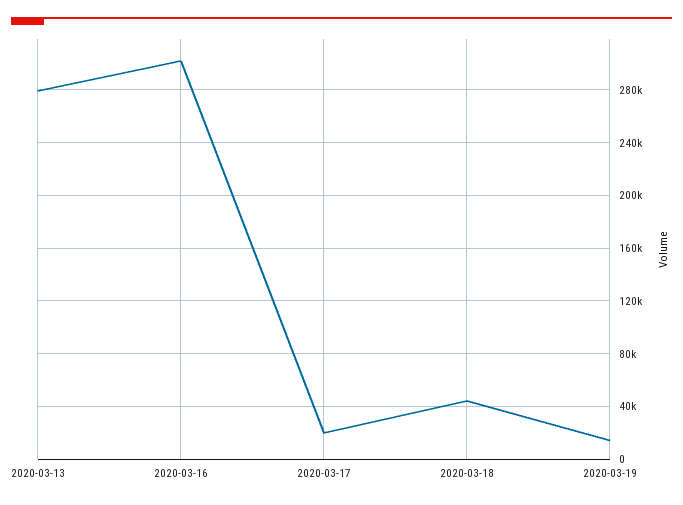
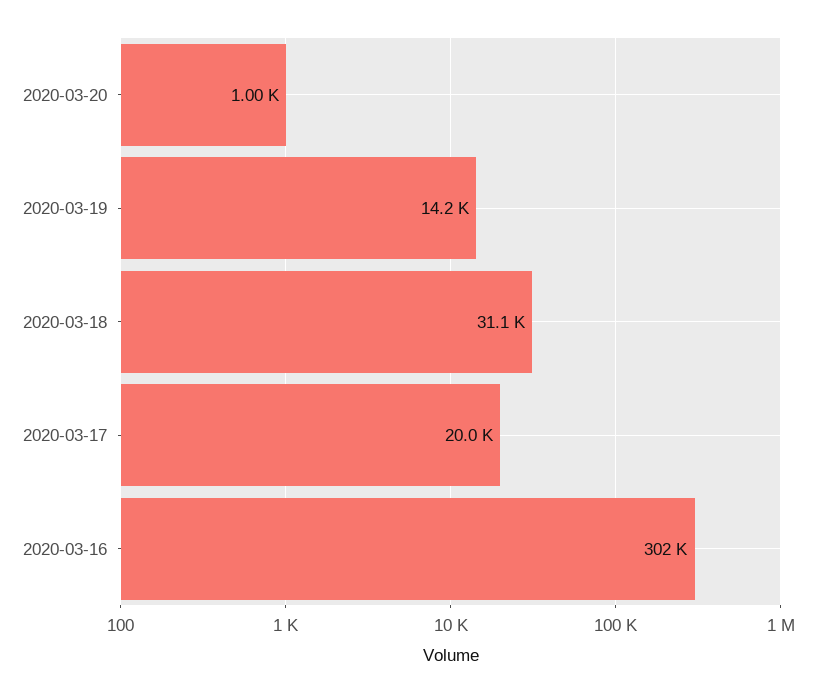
2020-03-13: 280000 -> none
2020-03-18: 45000 -> 31100
2020-03-20: none -> 1000

